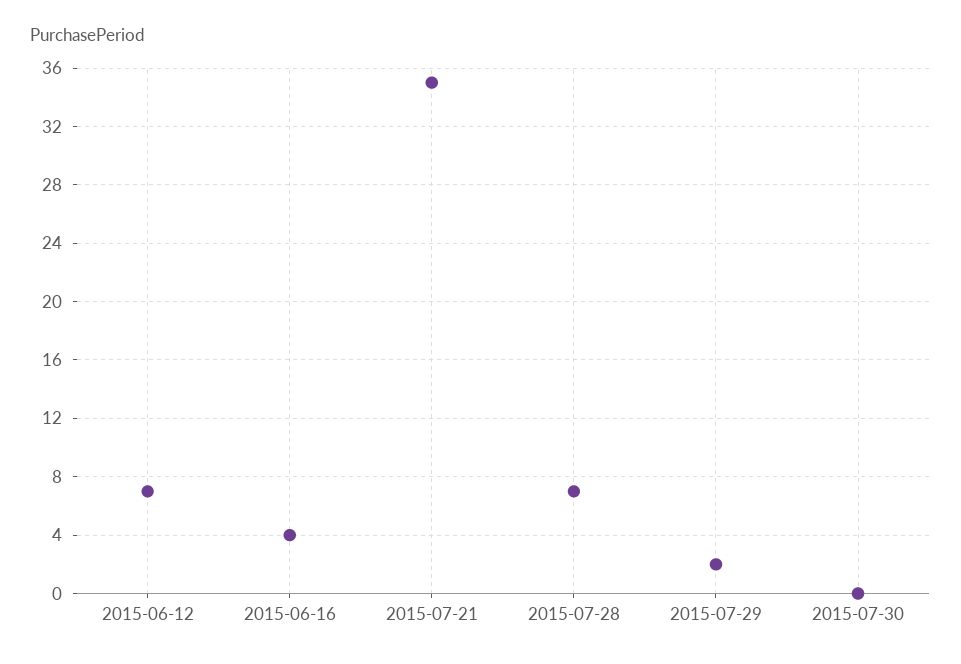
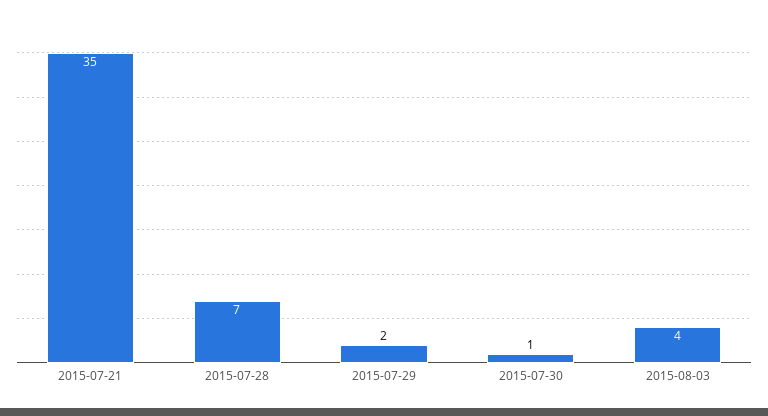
2015-06-12: 7 -> none
2015-06-16: 4 -> none
2015-07-30: 0 -> 1
2015-08-03: none -> 4

